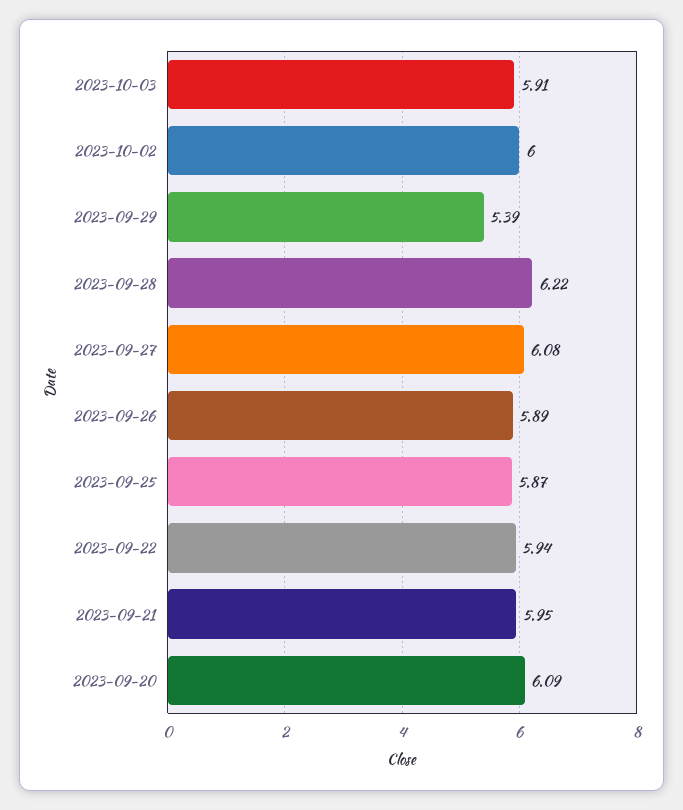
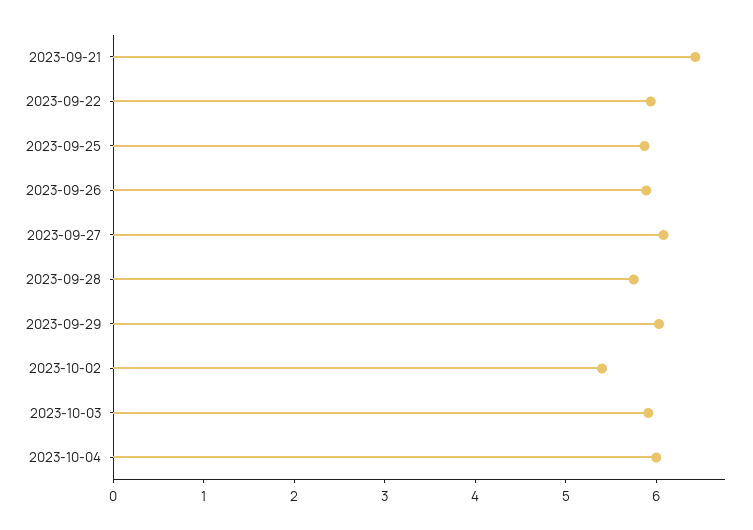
2023-10-02: 6 -> 5.4
2023-09-29: 5.39 -> 6
2023-09-28: 6.22 -> 5.8
2023-09-21: 5.95 -> 6.4
2023-09-20: 6.09 -> none
2023-10-04: none -> 6

